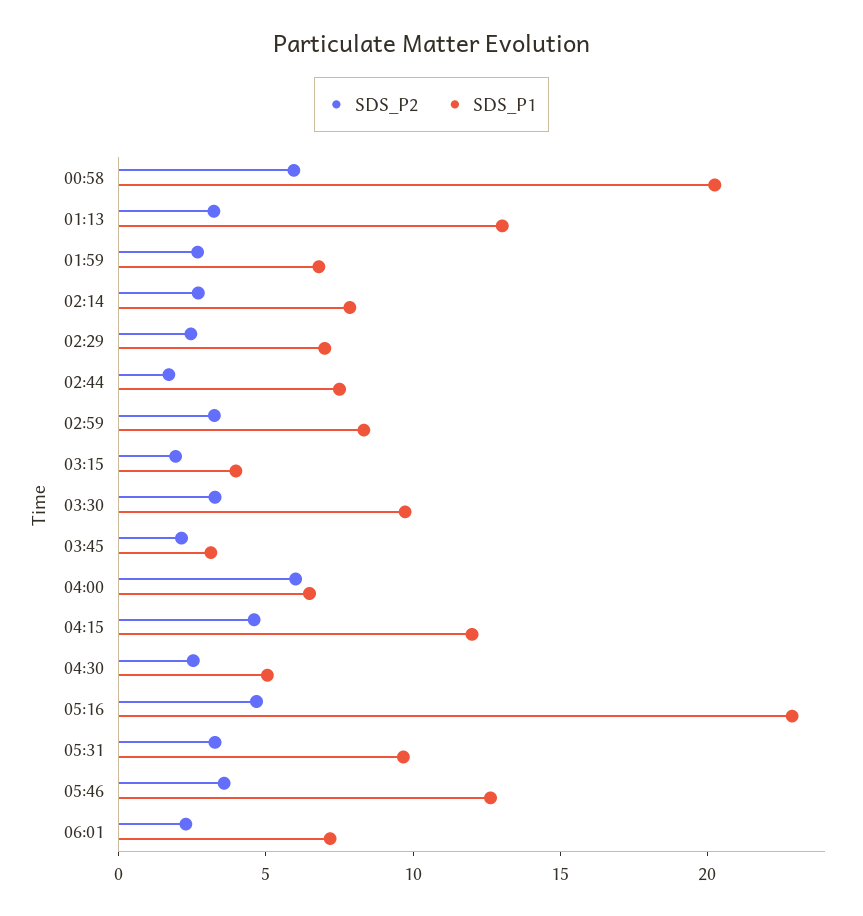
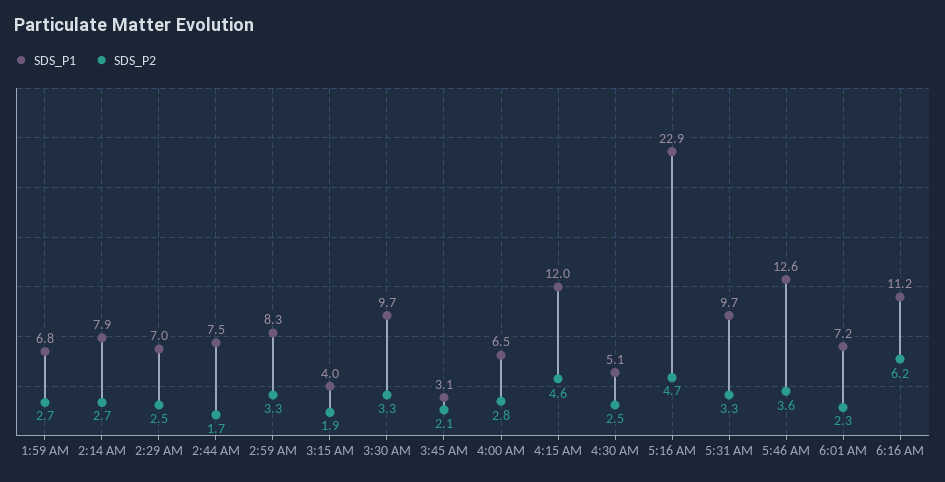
SDS_P2, 00:58: 6 -> none
SDS_P1, 00:58: 20 -> none
SDS_P2, 01:13: 3 -> none
SDS_P1, 01:13: 13 -> none
SDS_P2, 04:00: 6 -> 2.8
SDS_P1, 6:16 AM: none -> 11.2
SDS_P2, 6:16 AM: none -> 6.2

